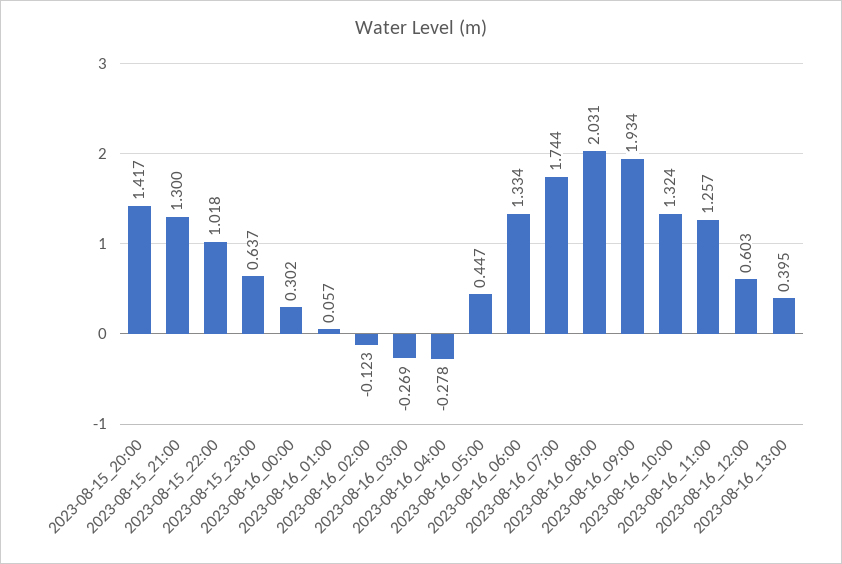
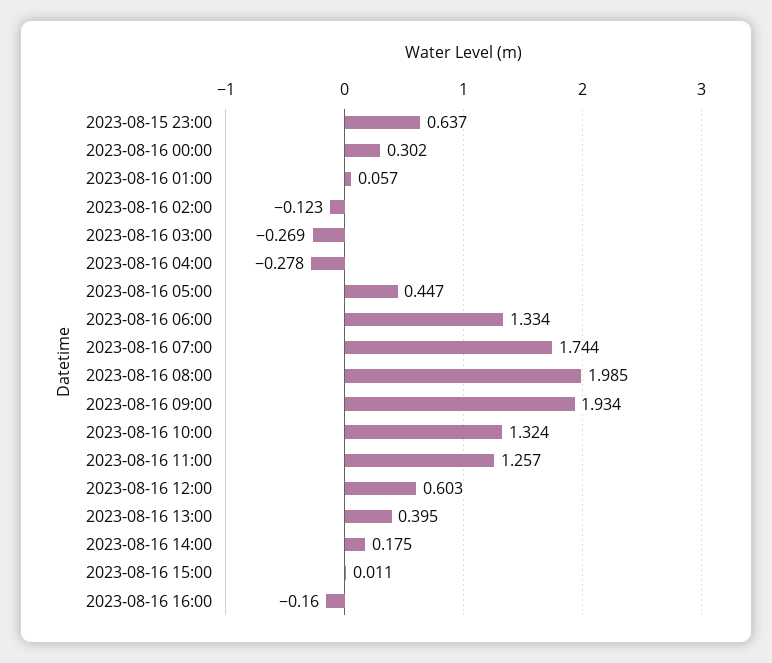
2023-08-15_20:00: 1.417 -> none
2023-08-15_21:00: 1.3 -> none
2023-08-15_22:00: 1.018 -> none
2023-08-16_08:00: 2.031 -> 1.985
2023-08-16 14:00: none -> 0.175
2023-08-16 15:00: none -> 0.011
2023-08-16 16:00: none -> -0.16

